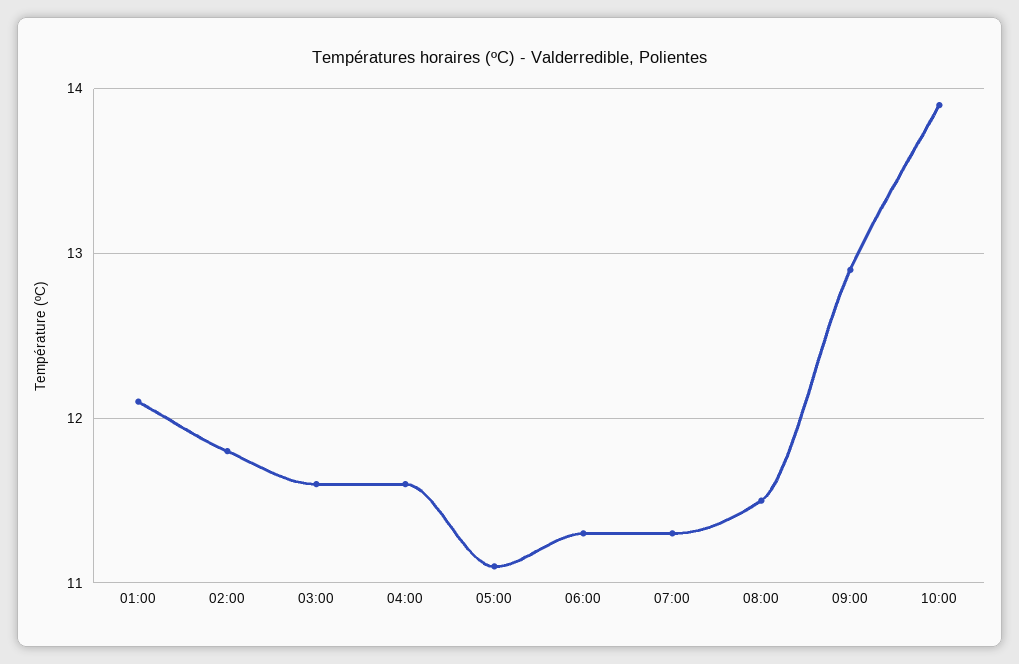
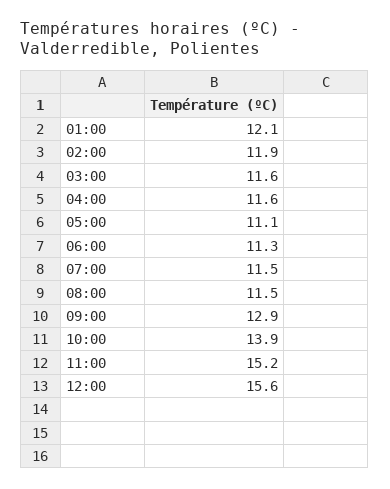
02:00: 11.8 -> 11.9
07:00: 11.3 -> 11.5
11:00: none -> 15.2
12:00: none -> 15.6

